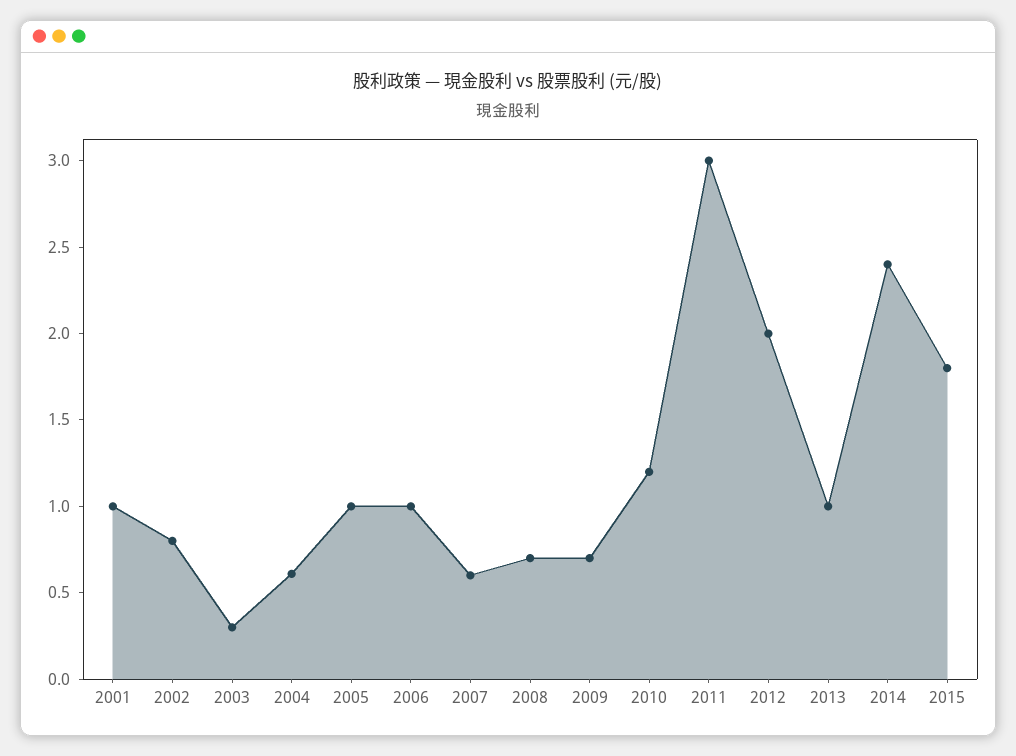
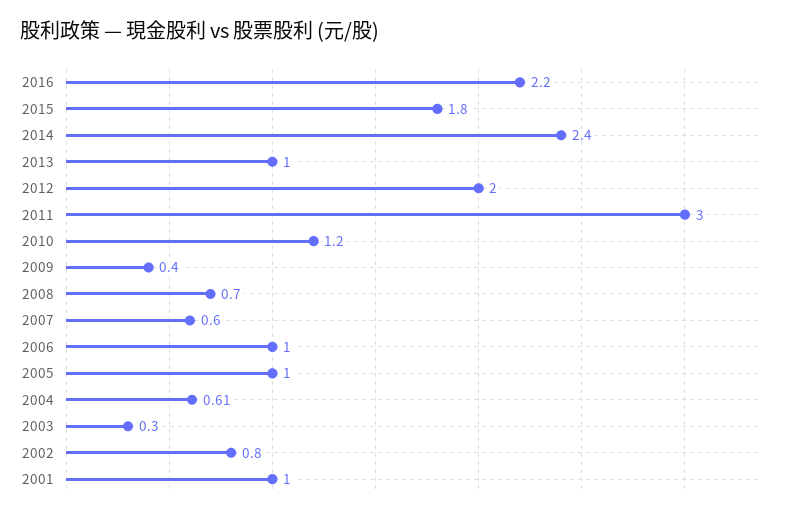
2009: 0.7 -> 0.4
2016: none -> 2.2

